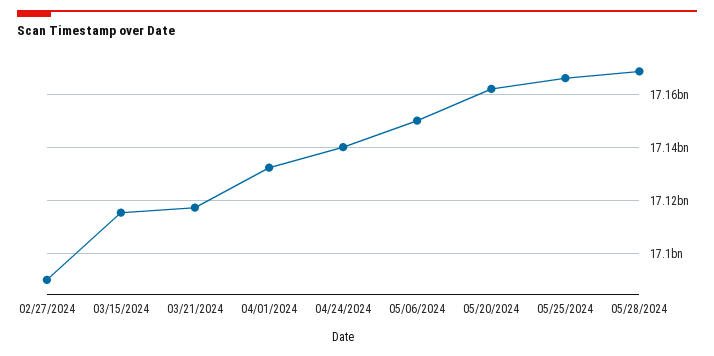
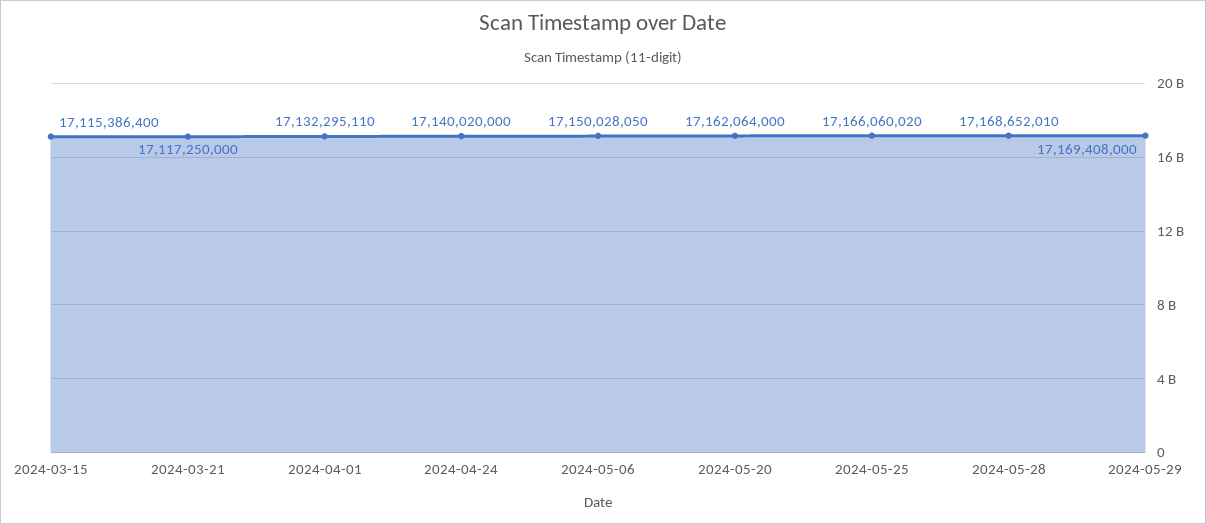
02/27/2024: 17090000000 -> none
2024-05-29: none -> 17169408000

